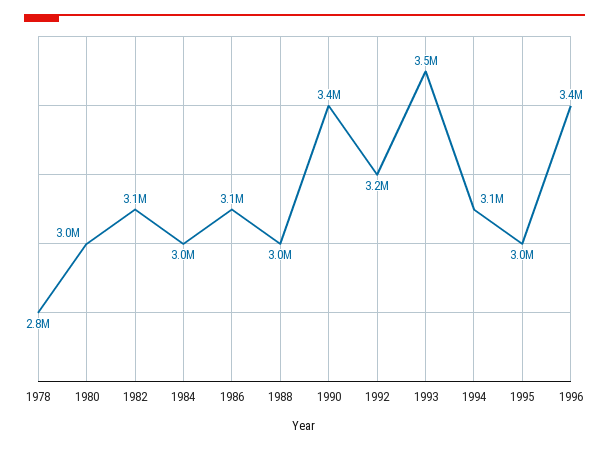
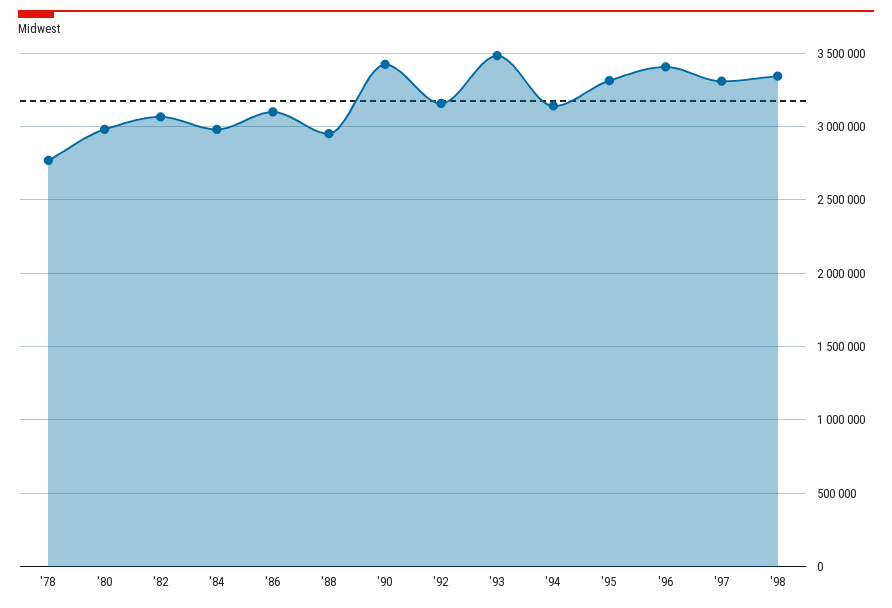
1995: 3000000 -> 3300000
'97: none -> 3300000
'98: none -> 3350000

